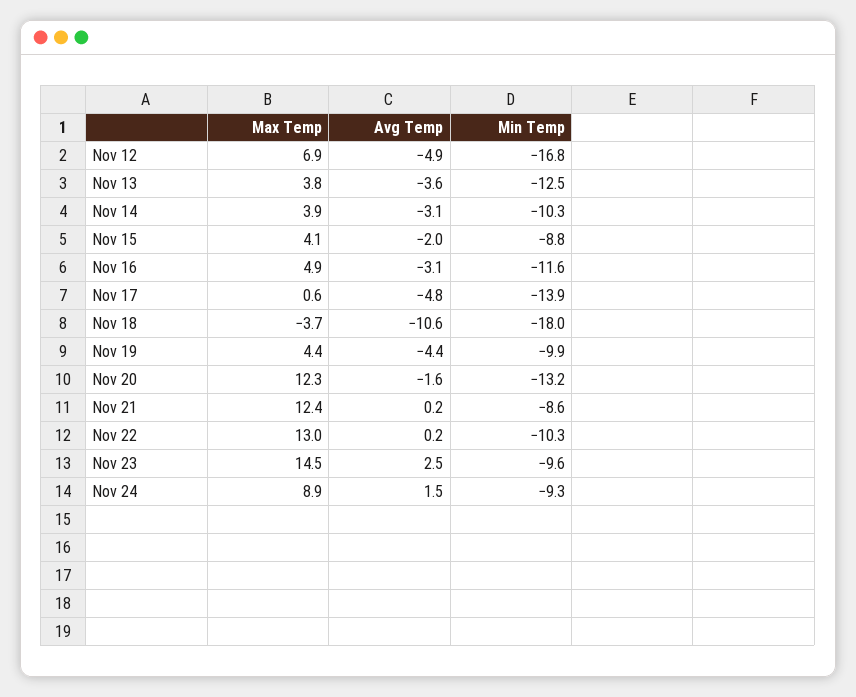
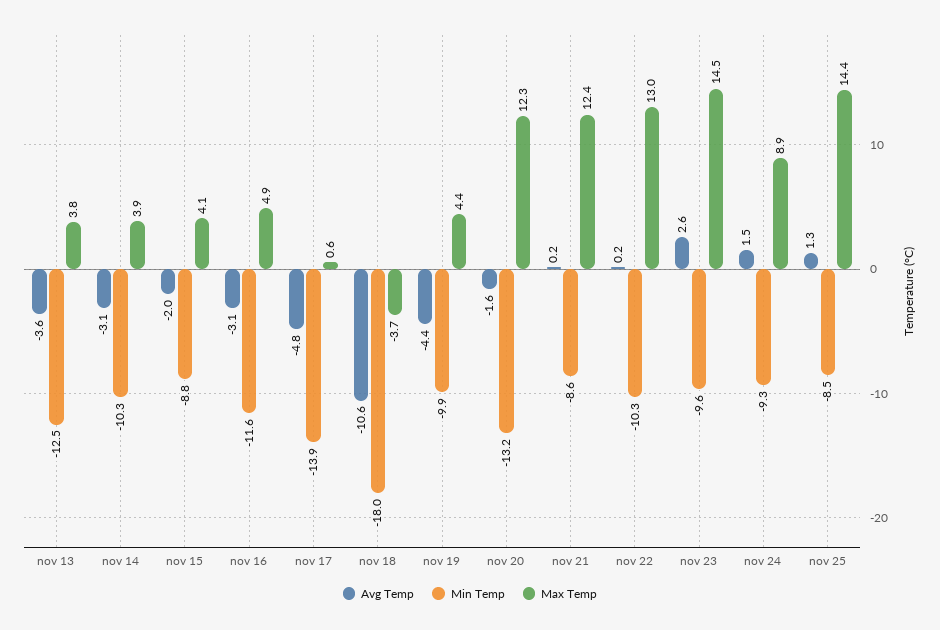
Max Temp, Nov 12: 6.9 -> none
Avg Temp, Nov 12: -4.9 -> none
Min Temp, Nov 12: -16.8 -> none
Avg Temp, Nov 23: 2.5 -> 2.6
Avg Temp, nov 25: none -> 1.3
Min Temp, nov 25: none -> -8.5
Max Temp, nov 25: none -> 14.4

